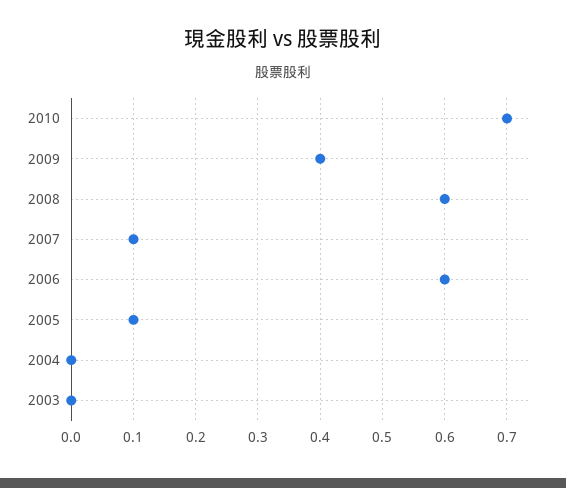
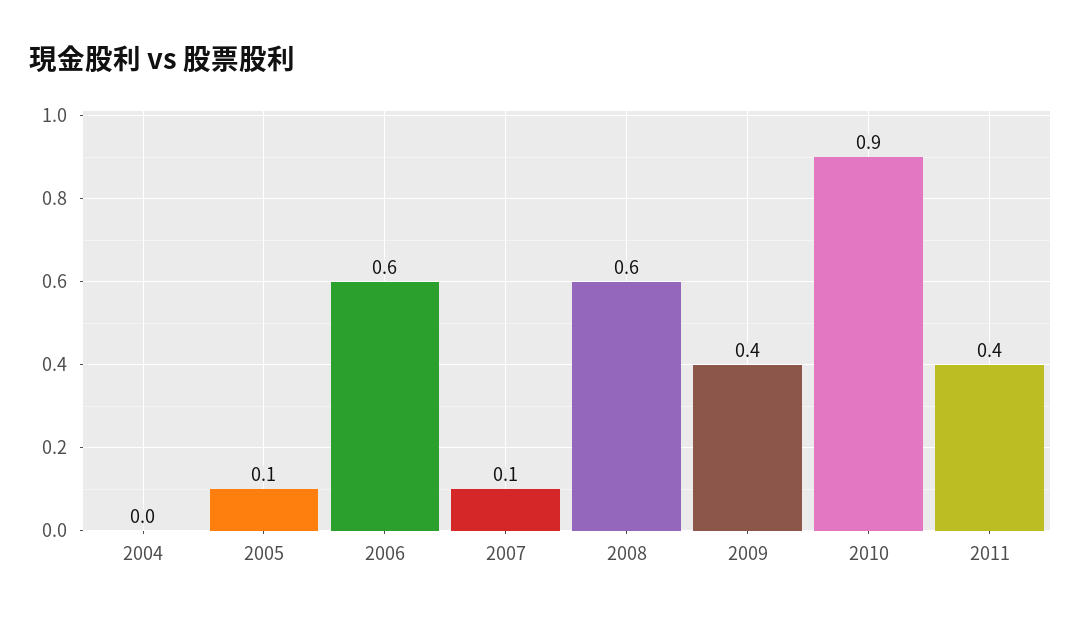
2010: 0.7 -> 0.9
2003: 0 -> none
2011: none -> 0.4

